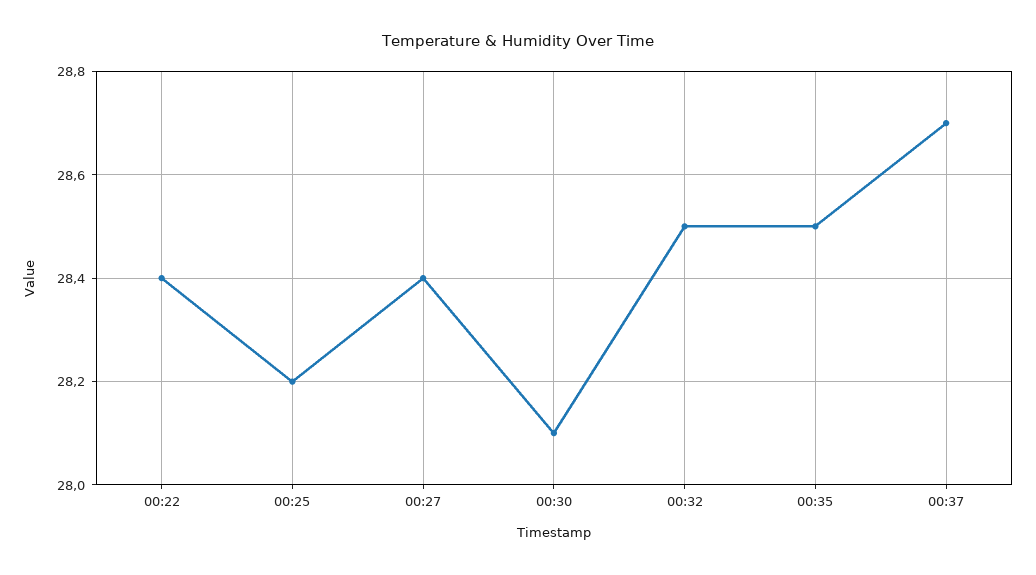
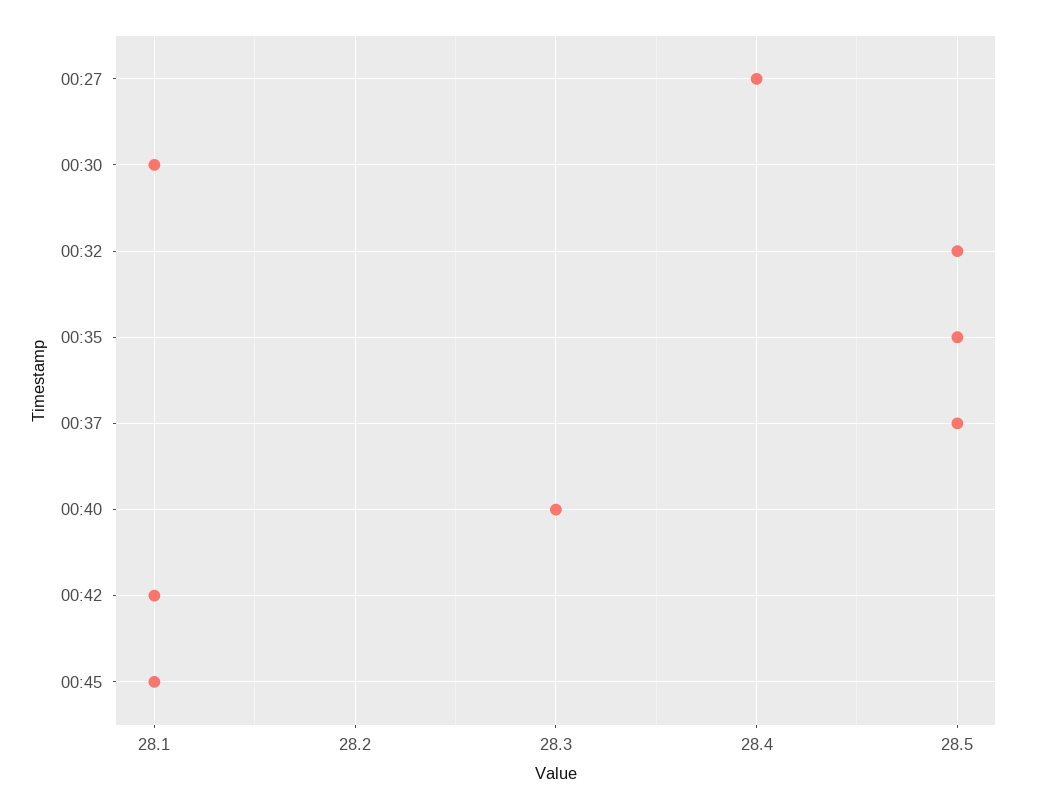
00:22: 28.4 -> none
00:25: 28.2 -> none
00:37: 28.7 -> 28.5
00:40: none -> 28.3
00:42: none -> 28.1
00:45: none -> 28.1

